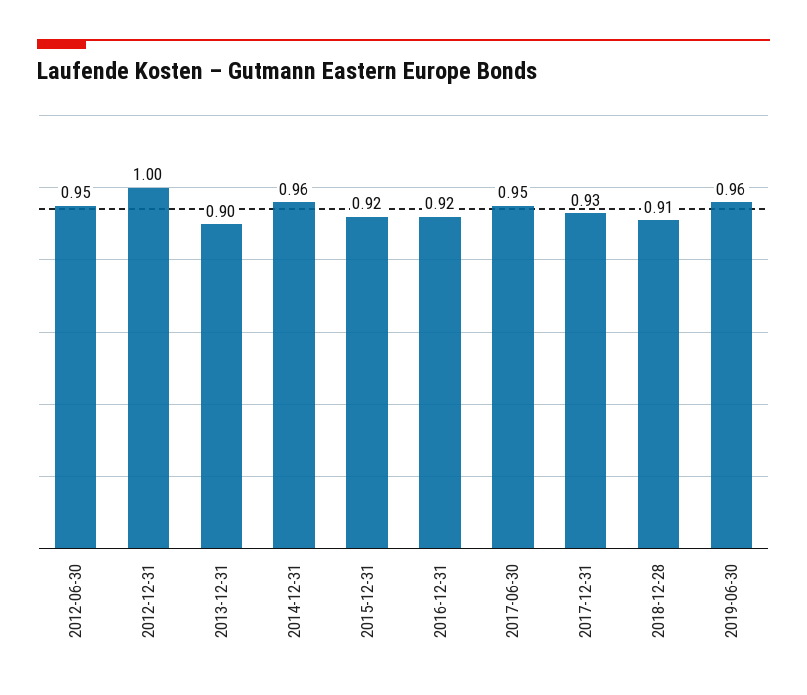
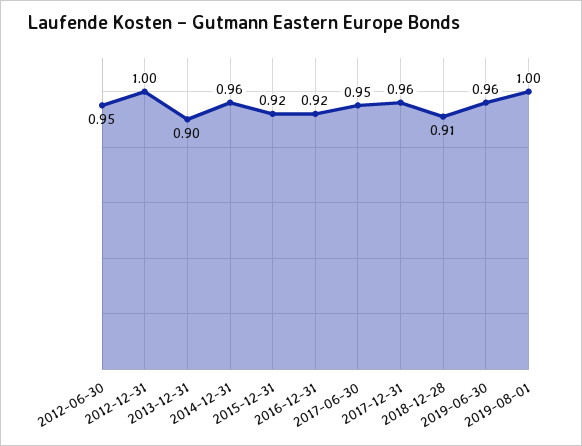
2017-12-31: 0.93 -> 0.96
2019-08-01: none -> 1

